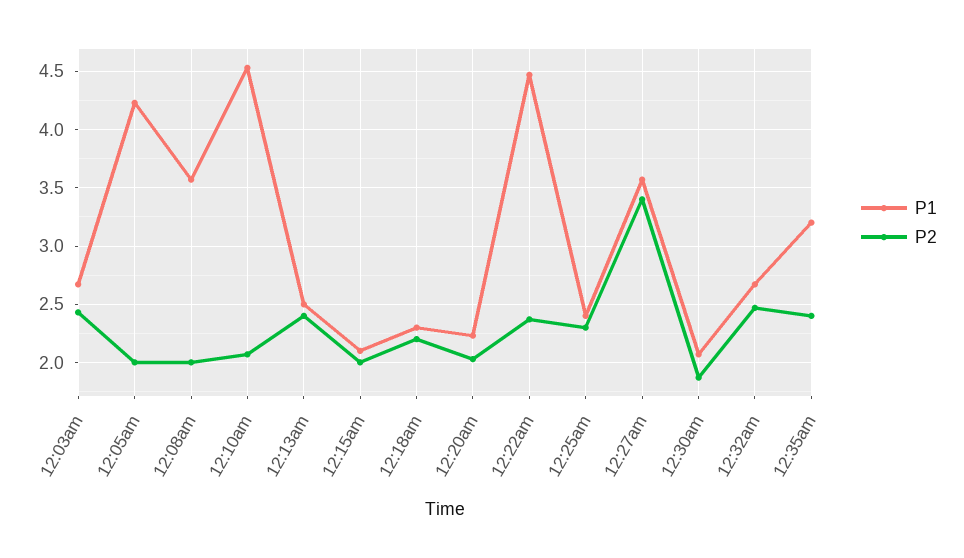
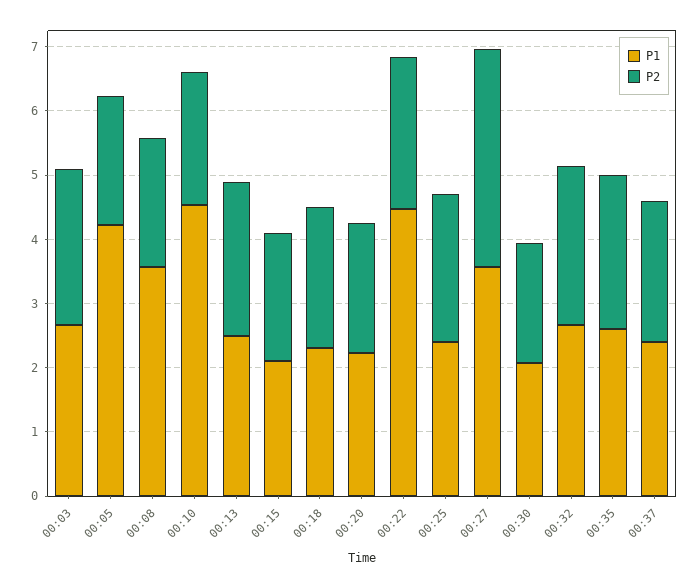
P1, 12:35am: 3.2 -> 2.6
P1, 00:37: none -> 2.4
P2, 00:37: none -> 2.2

